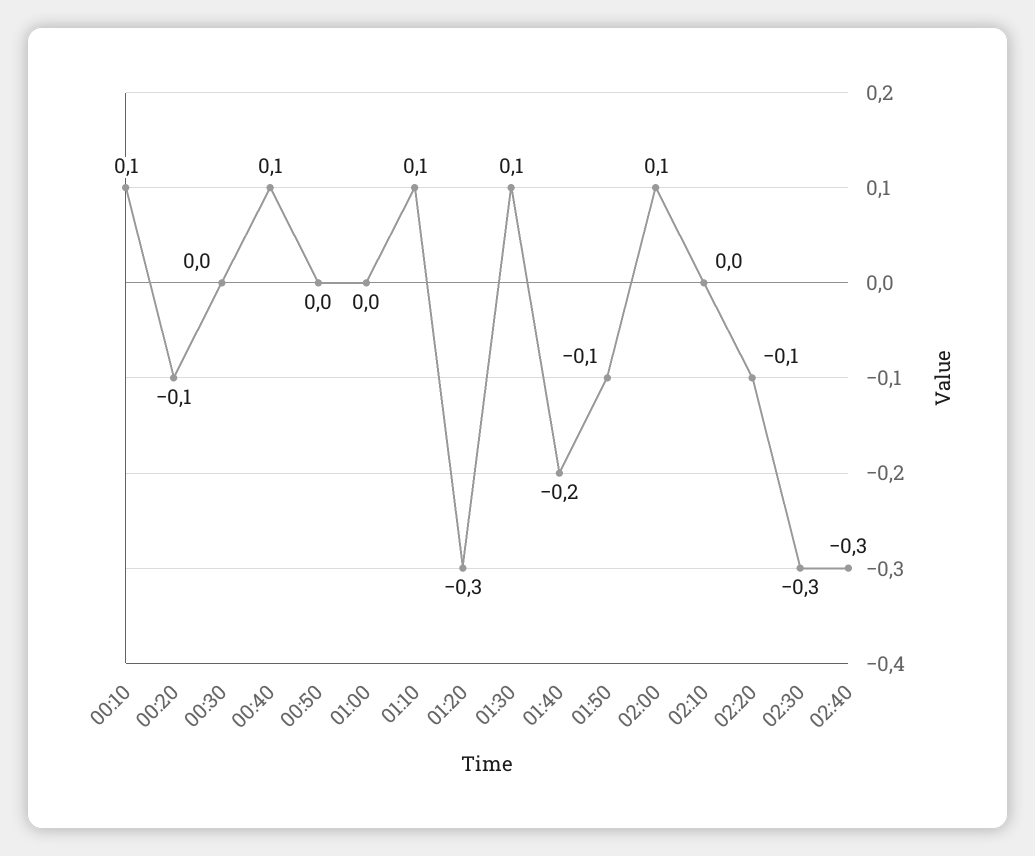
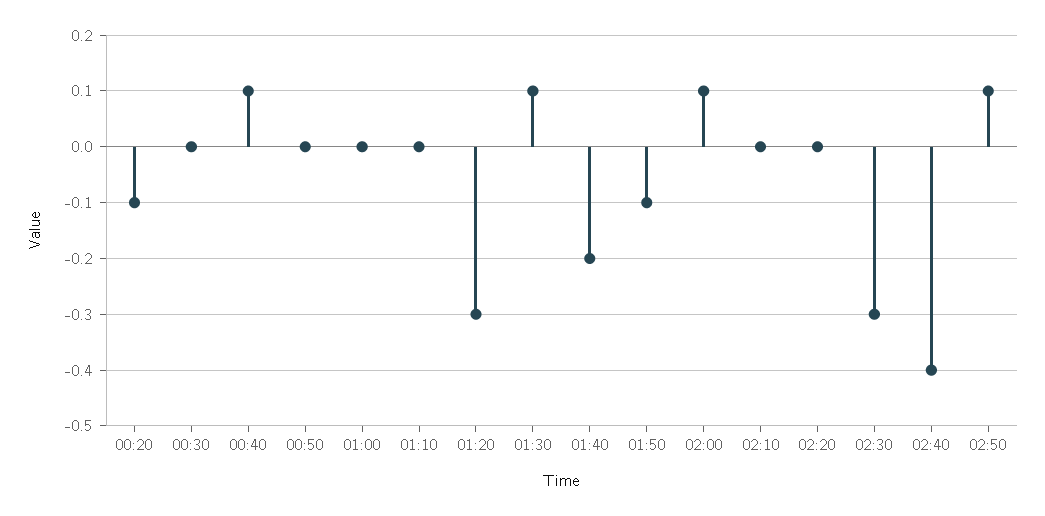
00:10: 0.1 -> none
01:10: 0.1 -> 0
02:20: -0.1 -> 0
02:40: -0.3 -> -0.4
02:50: none -> 0.1

